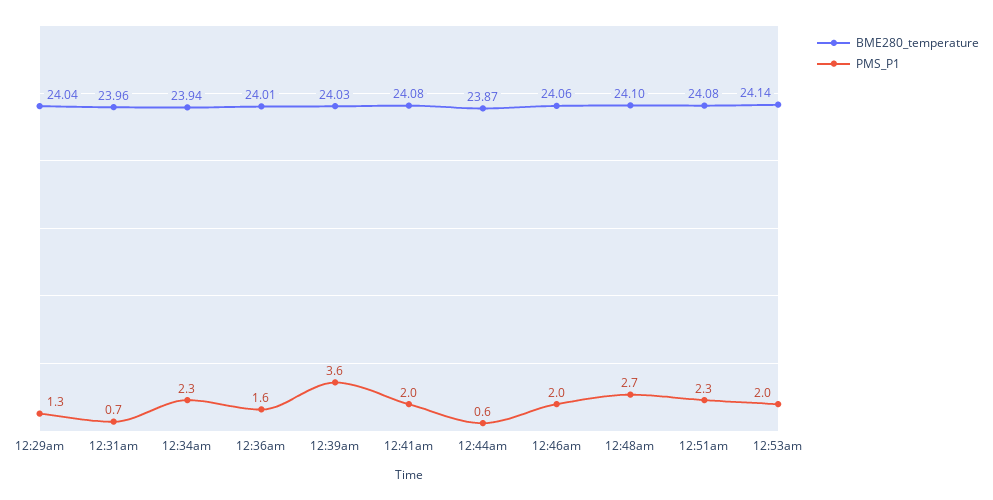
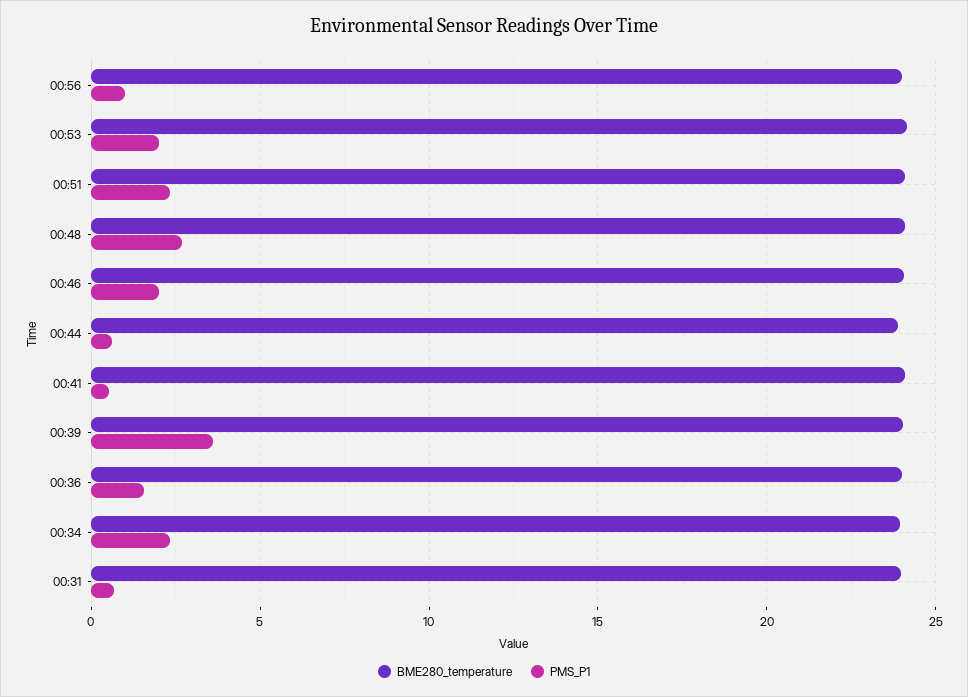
BME280_temperature, 12:29am: 24.04 -> none
PMS_P1, 12:29am: 1.3 -> none
PMS_P1, 12:41am: 2 -> 0.5
BME280_temperature, 00:56: none -> 24
PMS_P1, 00:56: none -> 1

